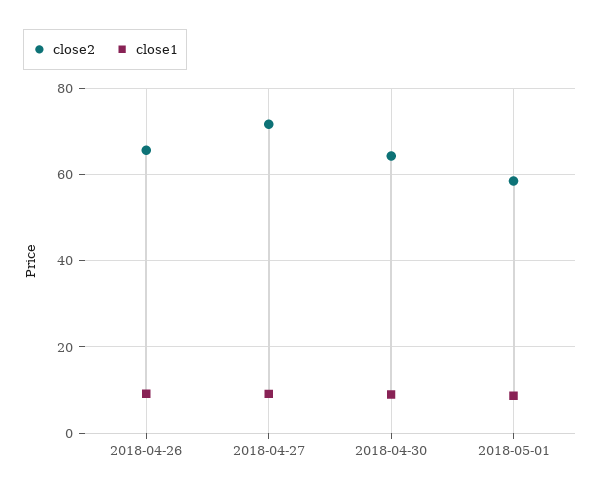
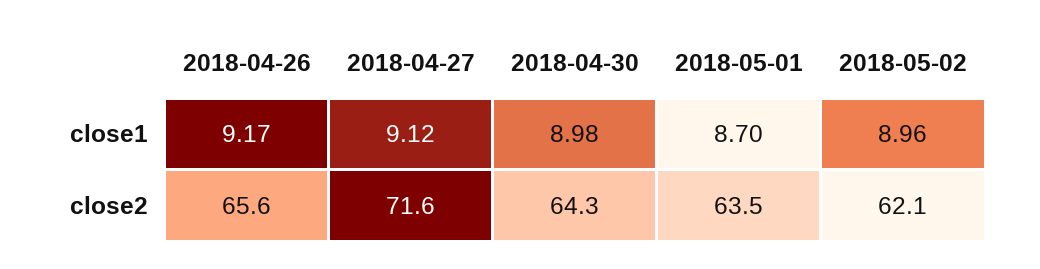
close2, 2018-05-01: 58 -> 63.5
close1, 2018-05-02: none -> 8.96
close2, 2018-05-02: none -> 62.1

